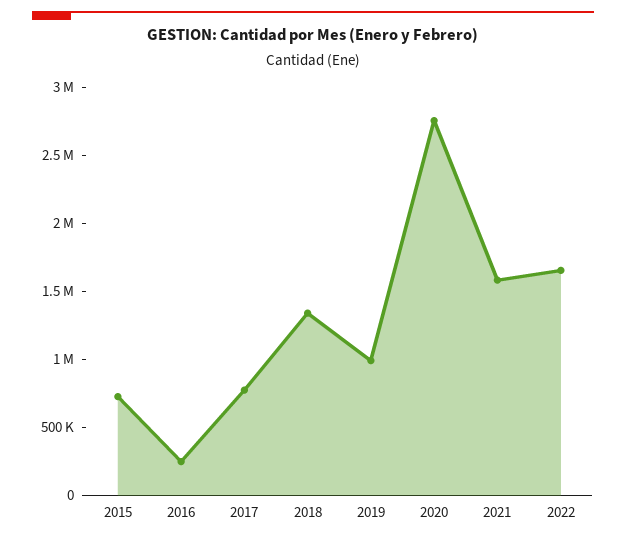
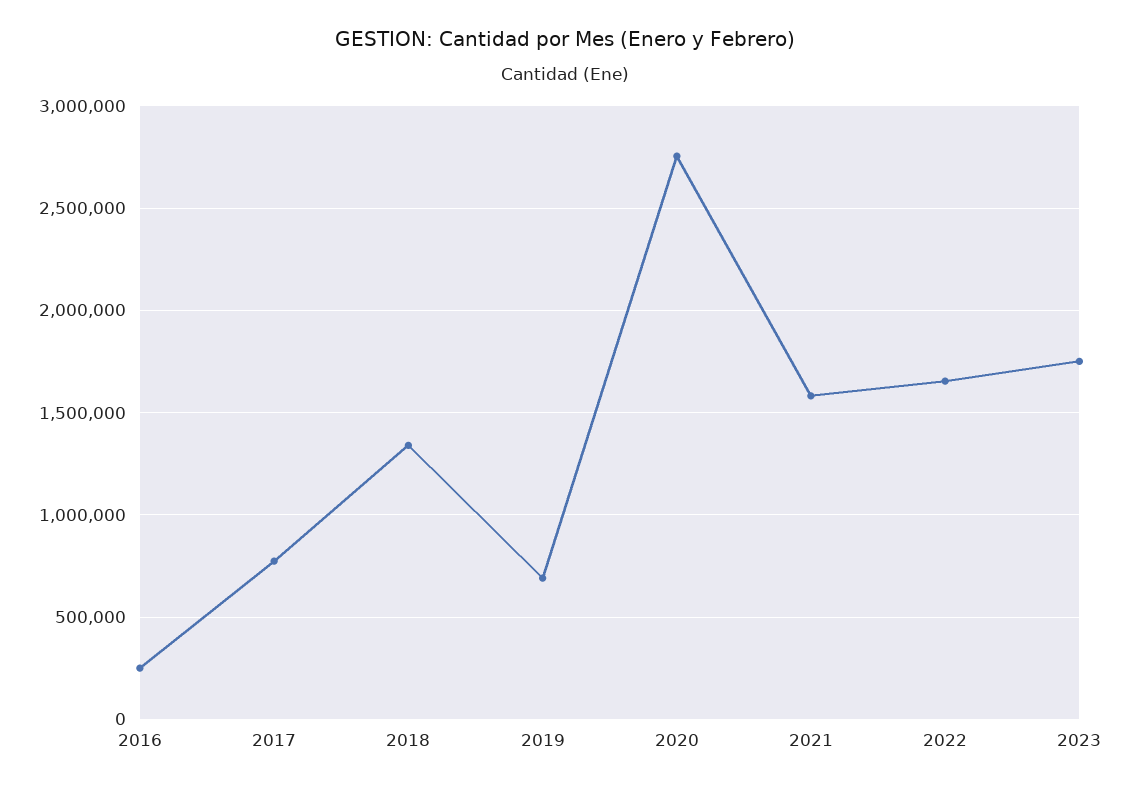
2015: 700000 -> none
2019: 1000000 -> 700000
2023: none -> 1750000

